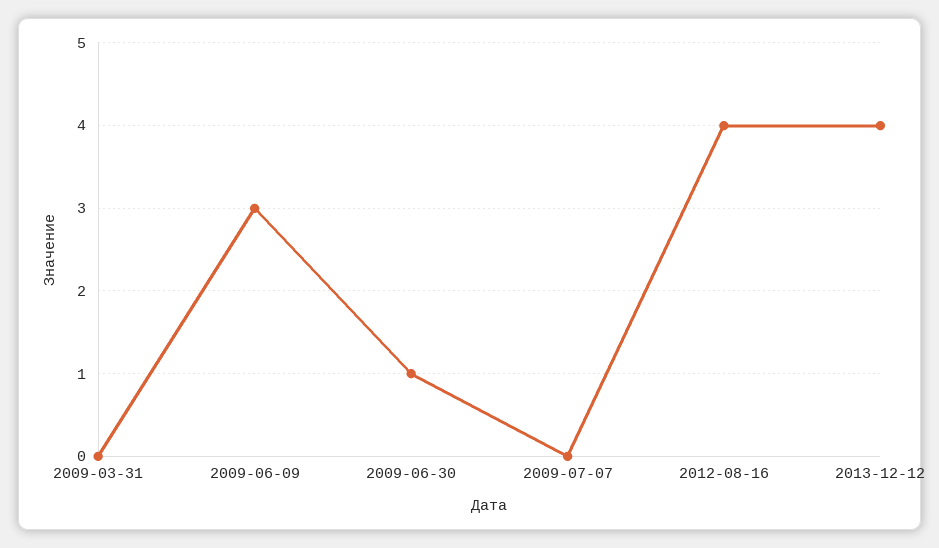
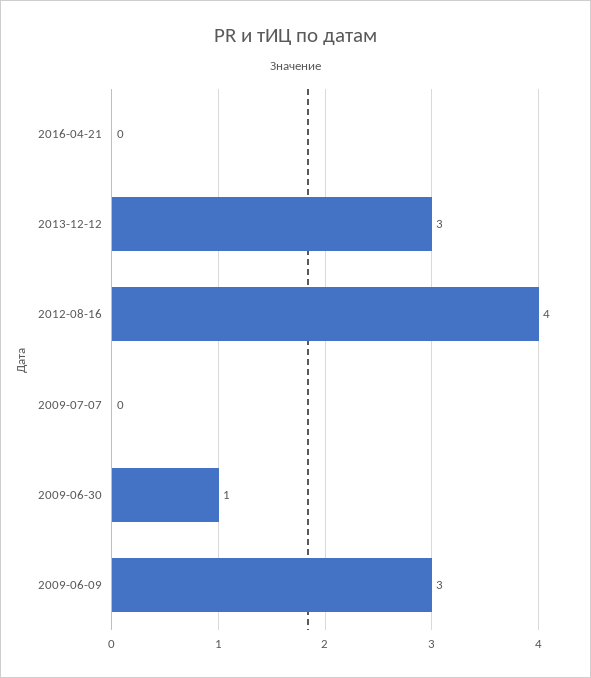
2009-03-31: 0 -> none
2013-12-12: 4 -> 3
2016-04-21: none -> 0

